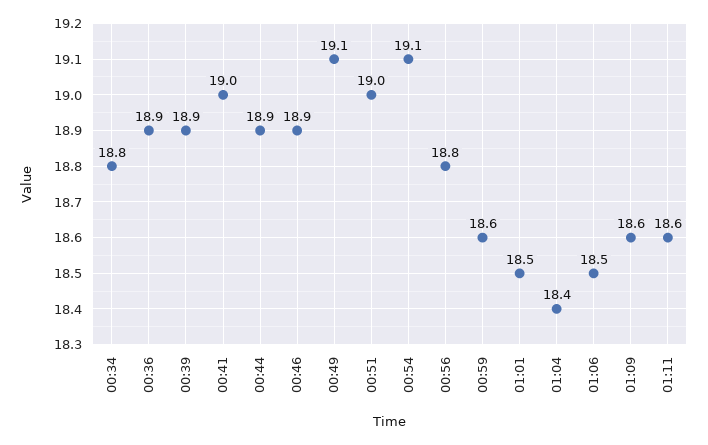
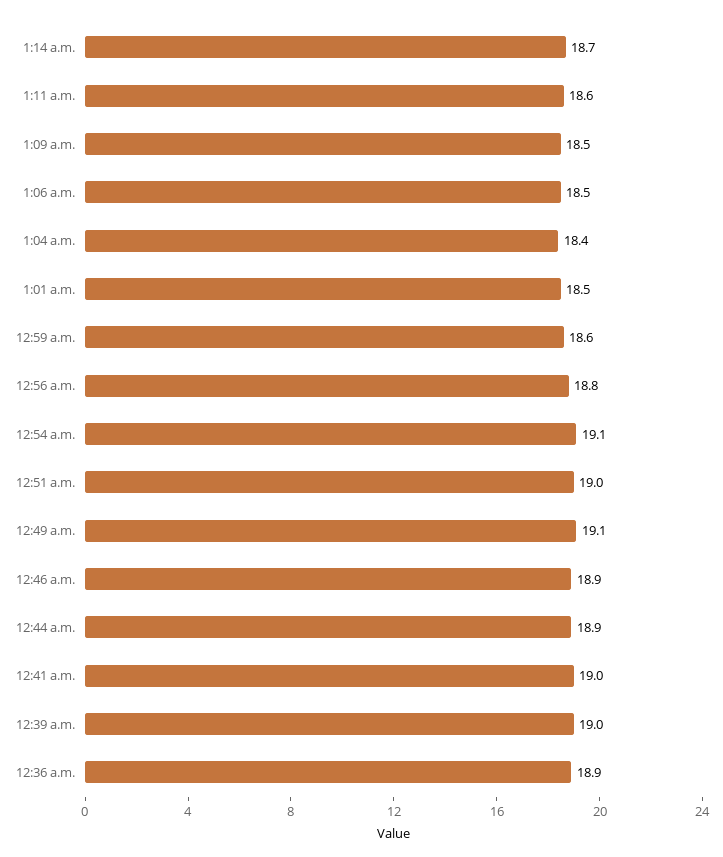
00:34: 18.8 -> none
00:39: 18.9 -> 19
01:09: 18.6 -> 18.5
1:14 a.m.: none -> 18.7

